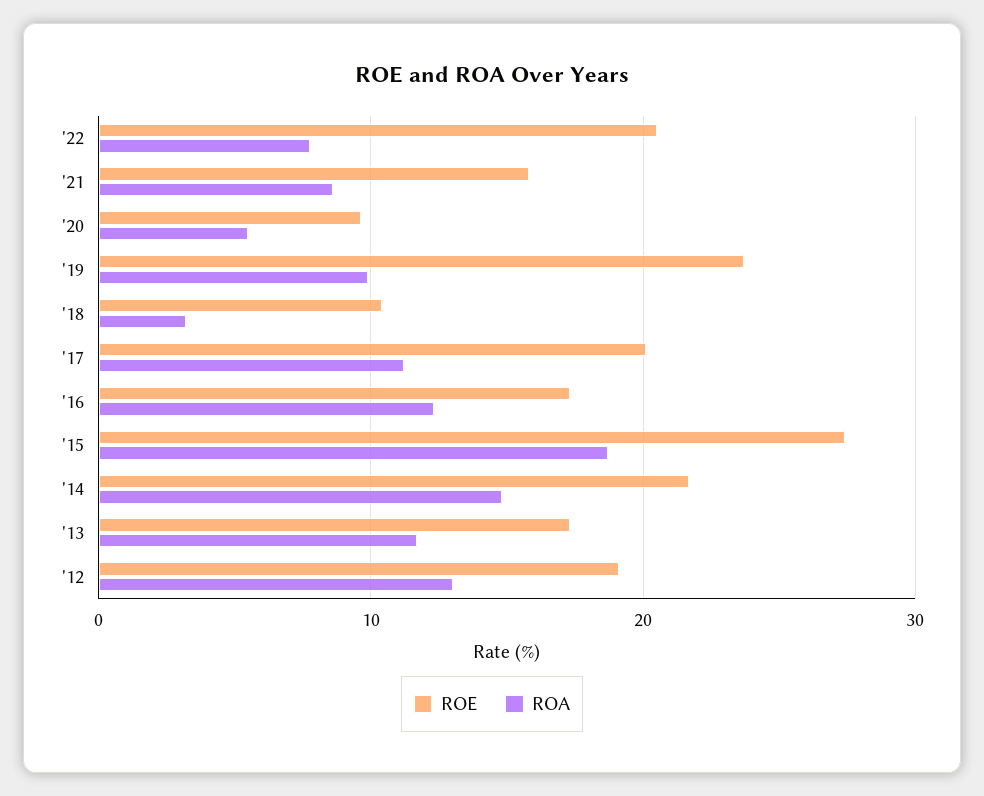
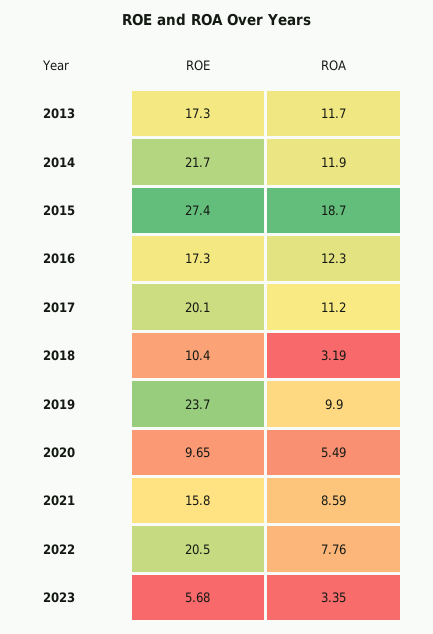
ROA, '14: 15 -> 11.9
ROE, '12: 19 -> none
ROA, '12: 13 -> none
ROE, 2023: none -> 5.68
ROA, 2023: none -> 3.35

